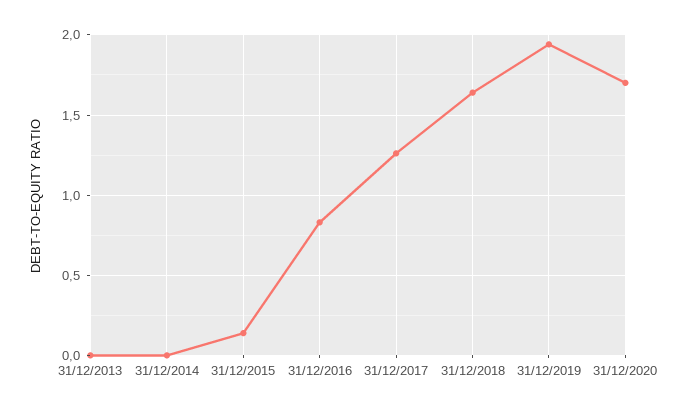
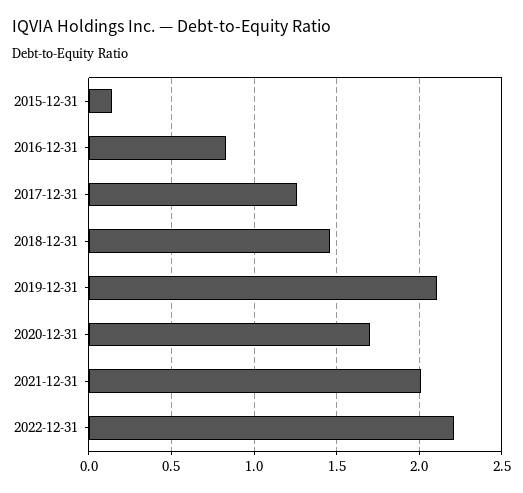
31/12/2013: 0 -> none
31/12/2014: 0 -> none
31/12/2018: 1.65 -> 1.45
31/12/2019: 1.95 -> 2.1
2021-12-31: none -> 2
2022-12-31: none -> 2.2

